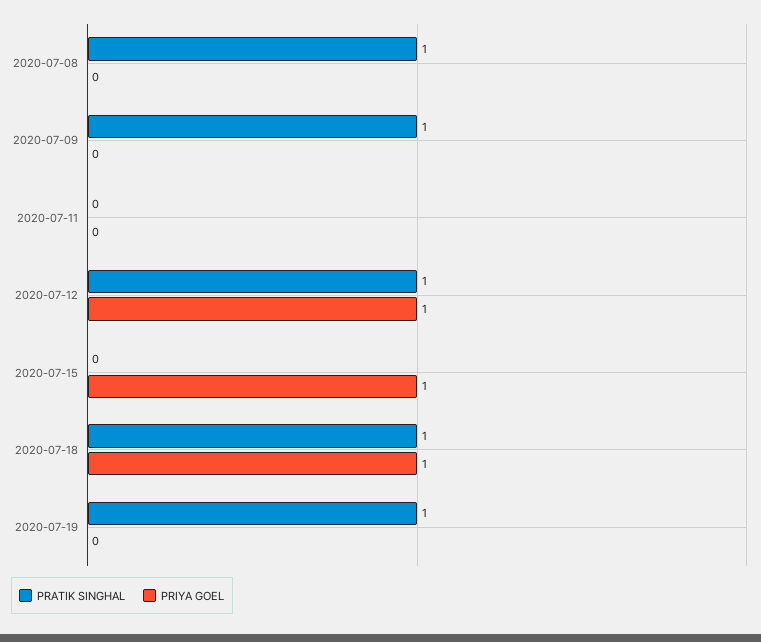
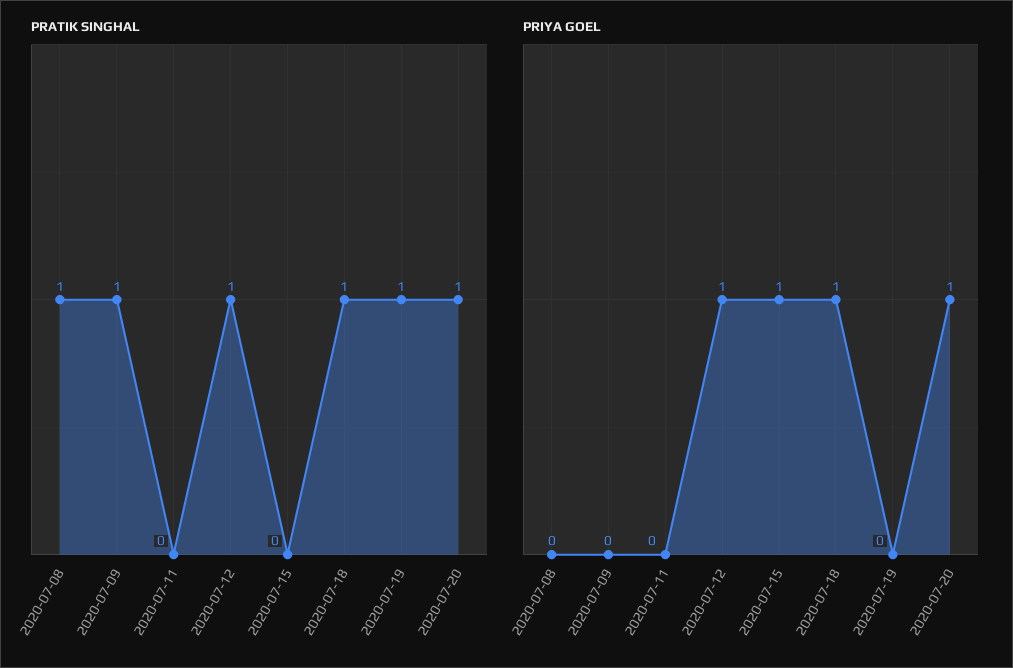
PRATIK SINGHAL, 2020-07-20: none -> 1
PRIYA GOEL, 2020-07-20: none -> 1

